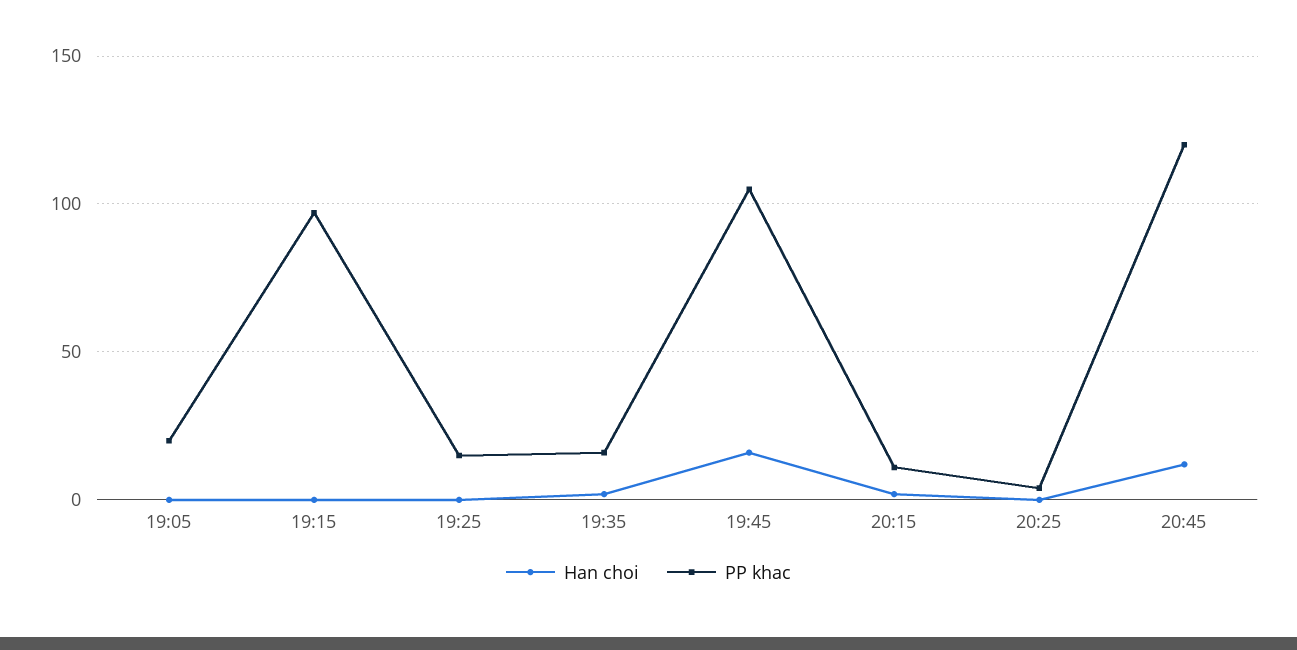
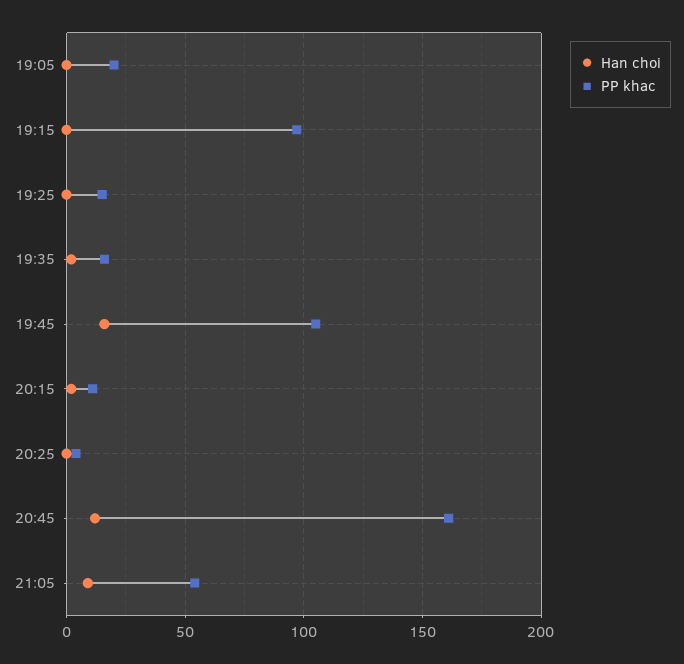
PP khac, 20:45: 120 -> 160
Han choi, 21:05: none -> 10
PP khac, 21:05: none -> 55

